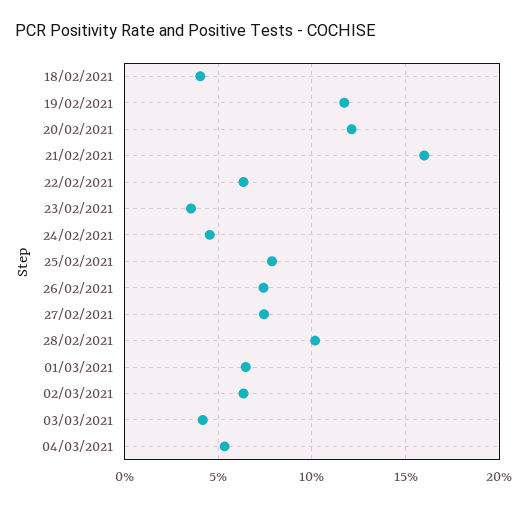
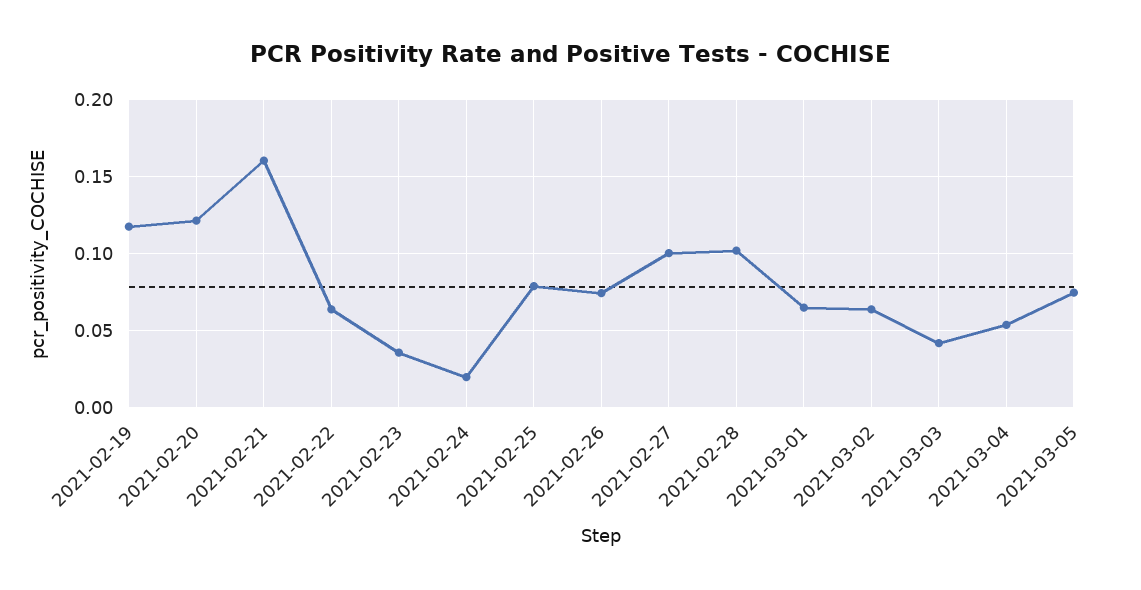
18/02/2021: 0.04 -> none
24/02/2021: 0.045 -> 0.02
27/02/2021: 0.075 -> 0.1
2021-03-05: none -> 0.075

